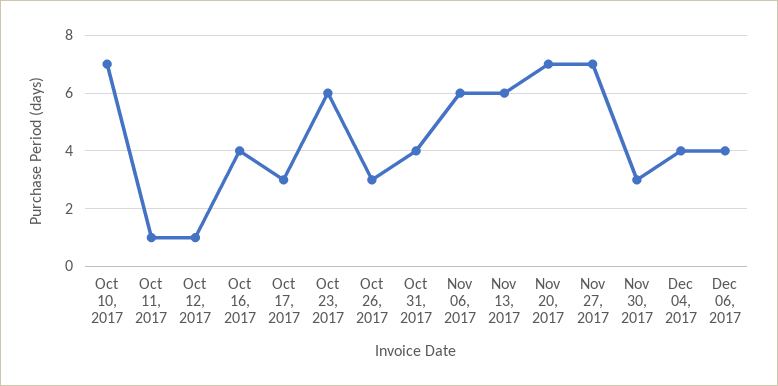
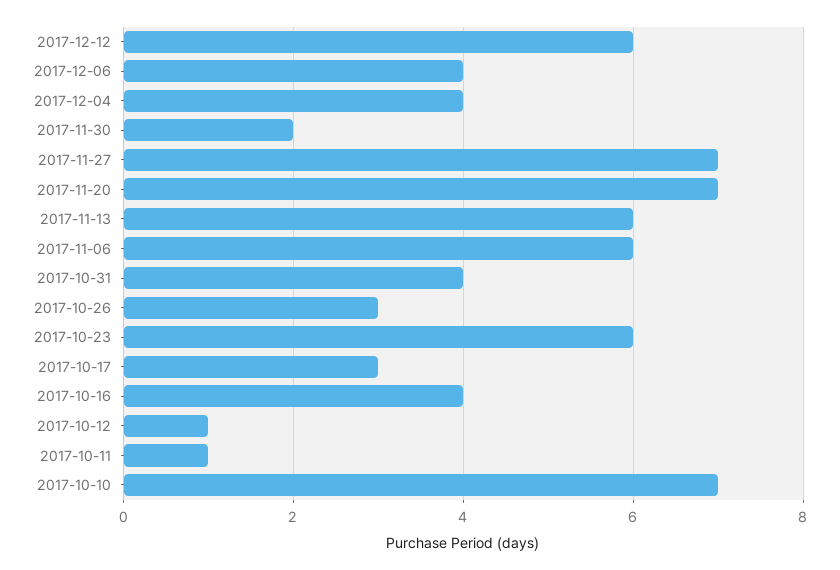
Nov 30, 2017: 3 -> 2
2017-12-12: none -> 6

